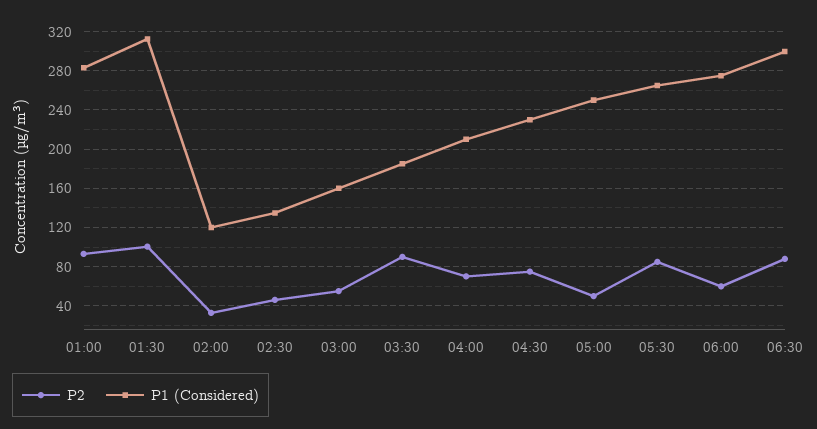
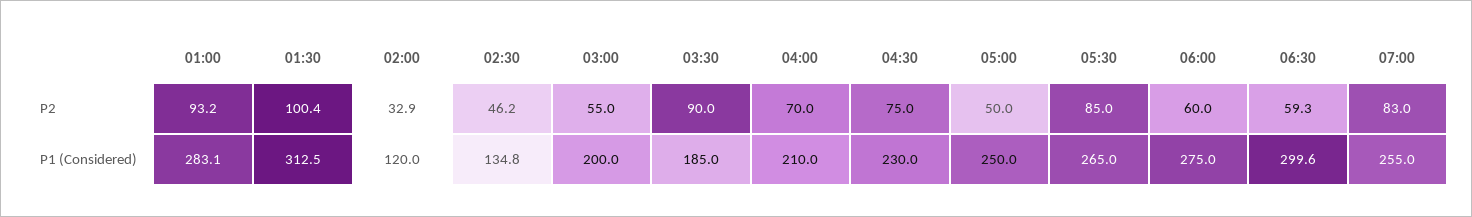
P1 (Considered), 03:00: 160 -> 200
P2, 06:30: 90 -> 59.3
P2, 07:00: none -> 83
P1 (Considered), 07:00: none -> 255

